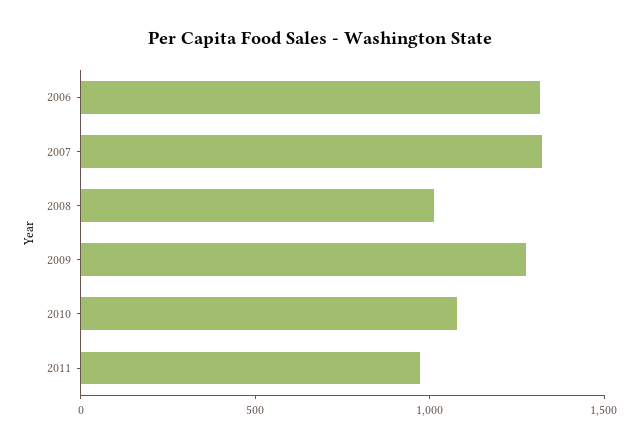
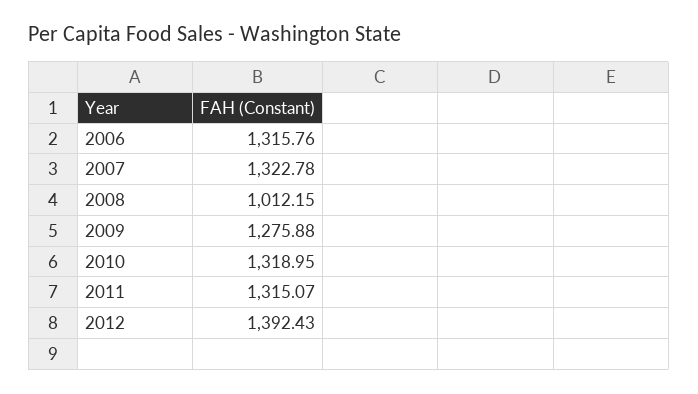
2010: 1100 -> 1318.95
2011: 1000 -> 1315.07
2012: none -> 1392.43

